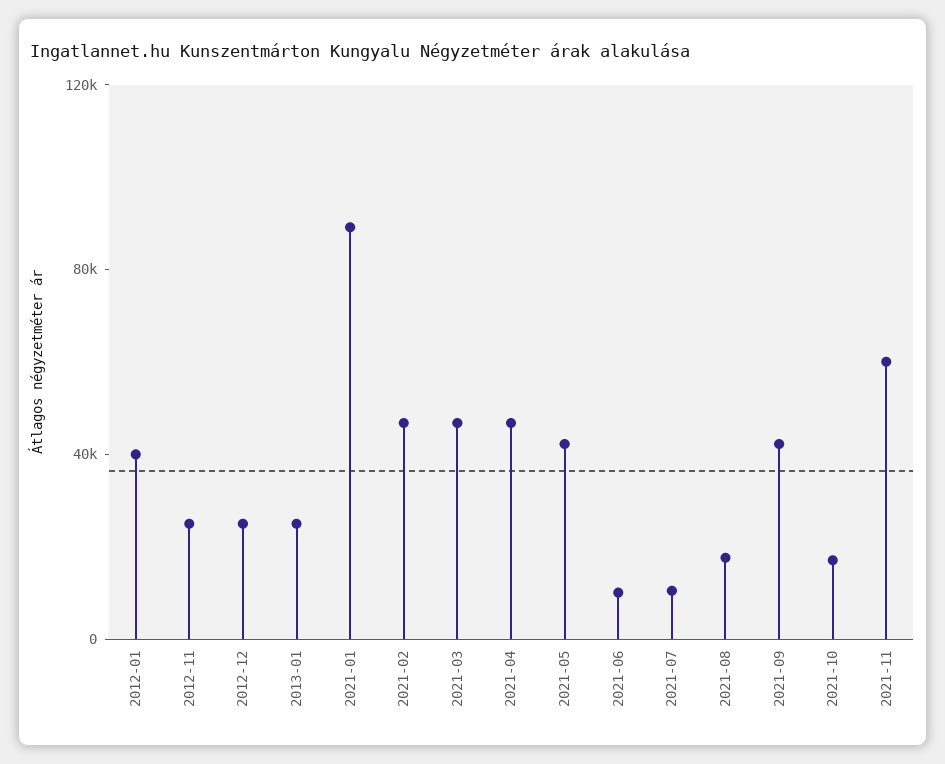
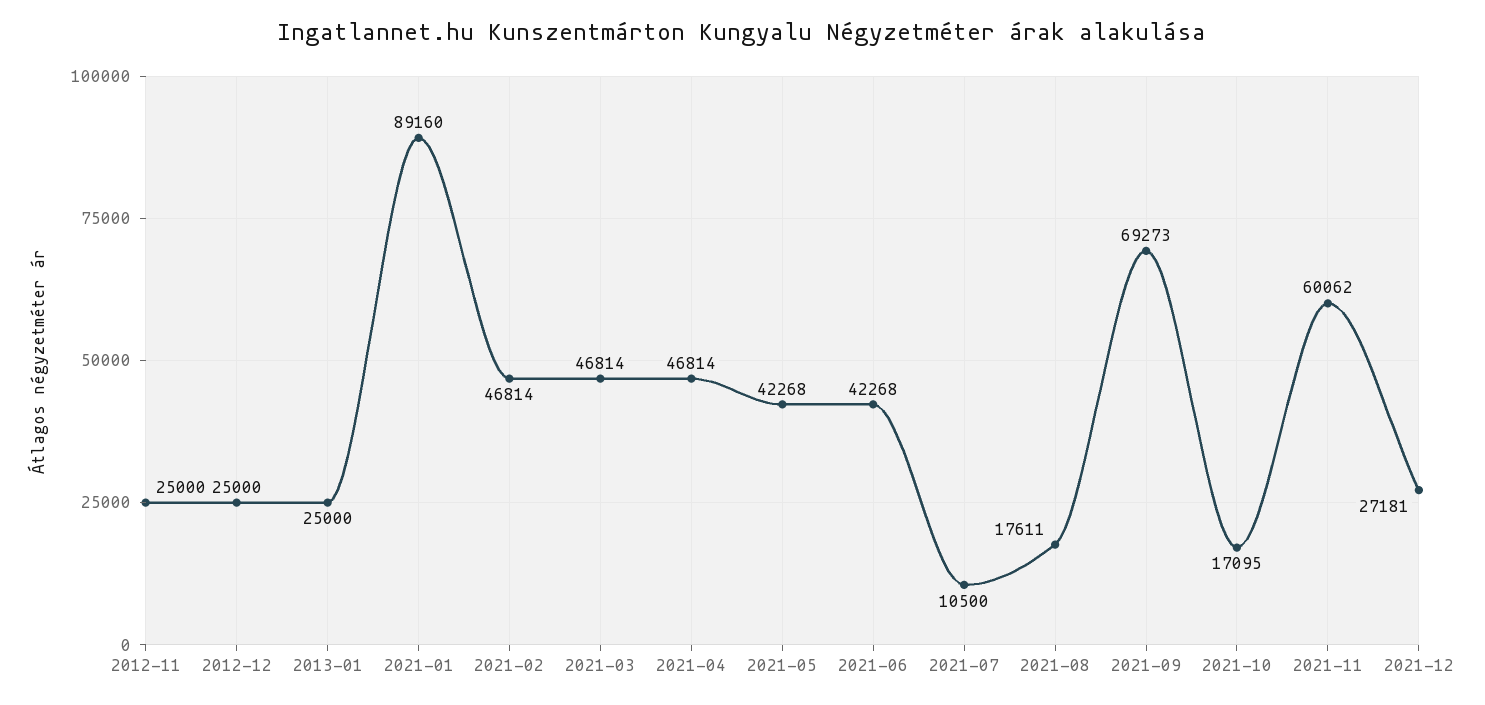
2012-01: 40000 -> none
2021-06: 10000 -> 42268
2021-09: 40000 -> 69273
2021-12: none -> 27181

